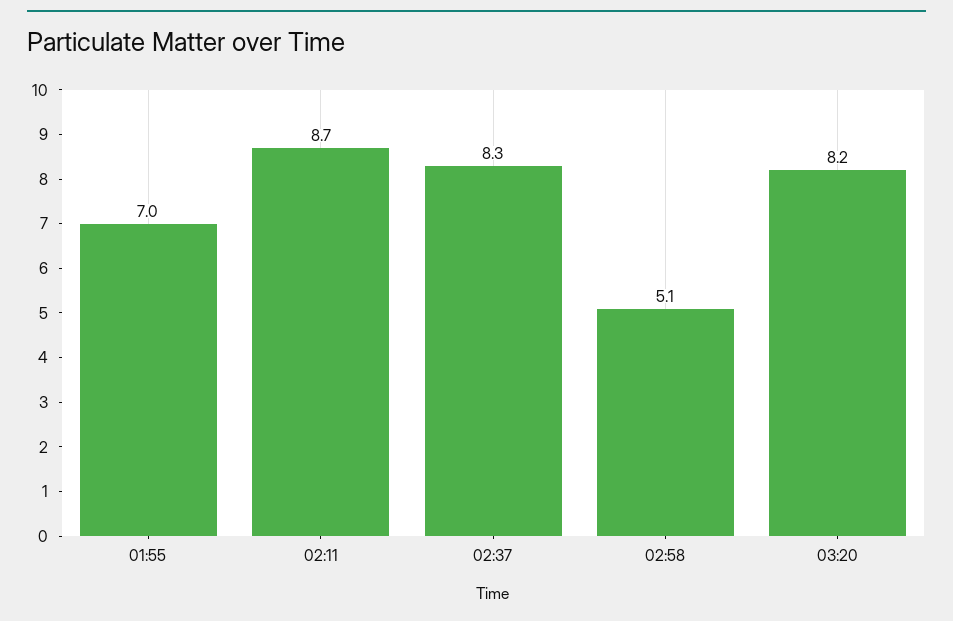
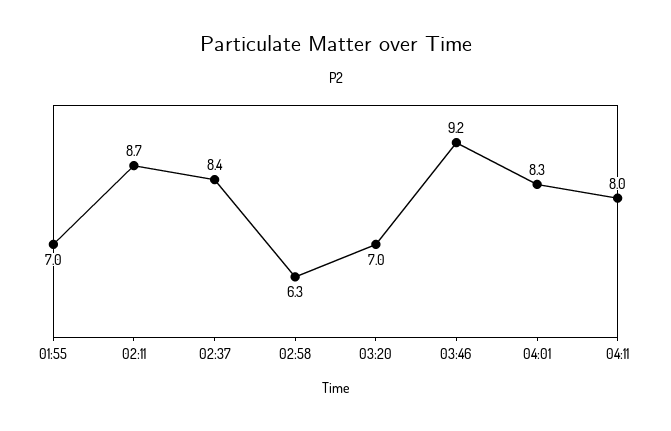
02:37: 8.3 -> 8.4
02:58: 5.1 -> 6.3
03:20: 8.2 -> 7
03:46: none -> 9.2
04:01: none -> 8.3
04:11: none -> 8

